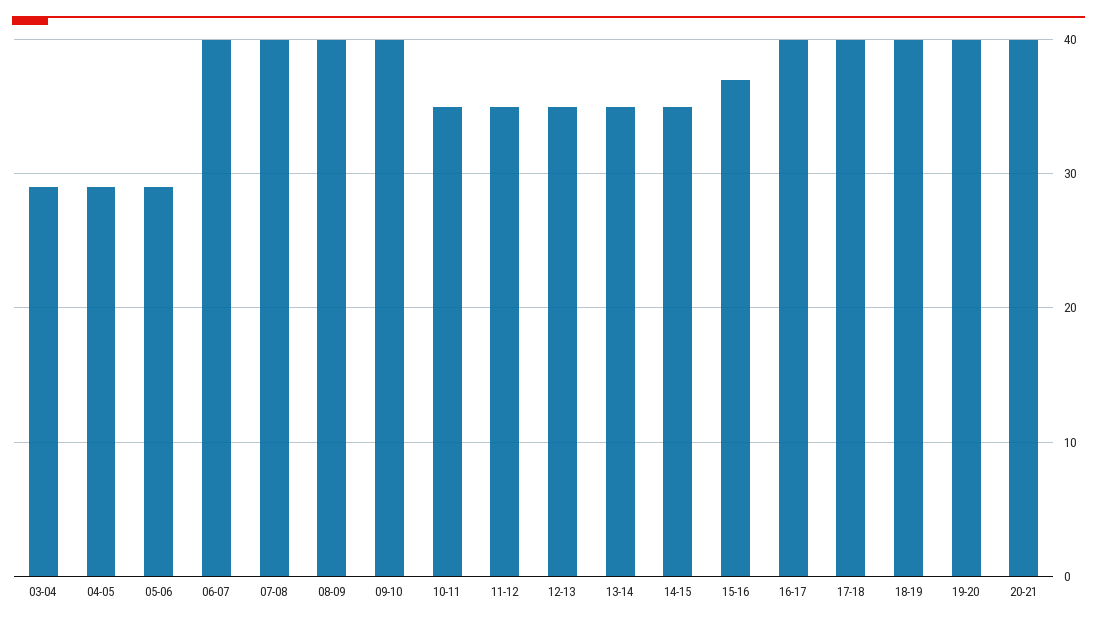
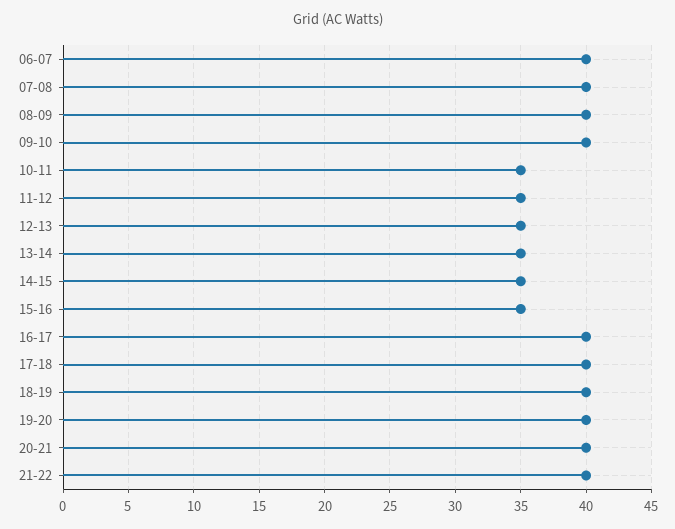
03-04: 29 -> none
04-05: 29 -> none
05-06: 29 -> none
15-16: 37 -> 35
21-22: none -> 40

